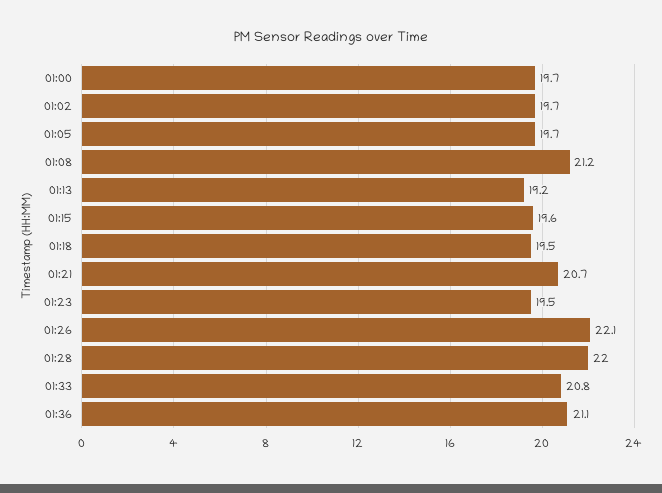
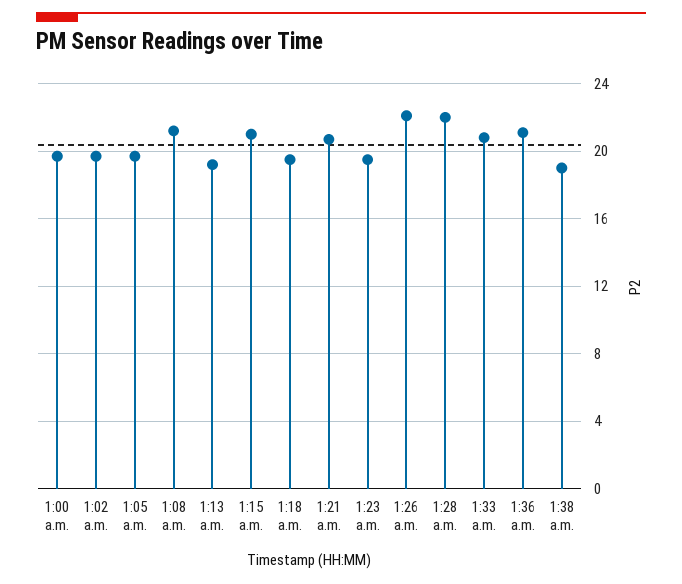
01:15: 19.6 -> 21
1:38 a.m.: none -> 19

